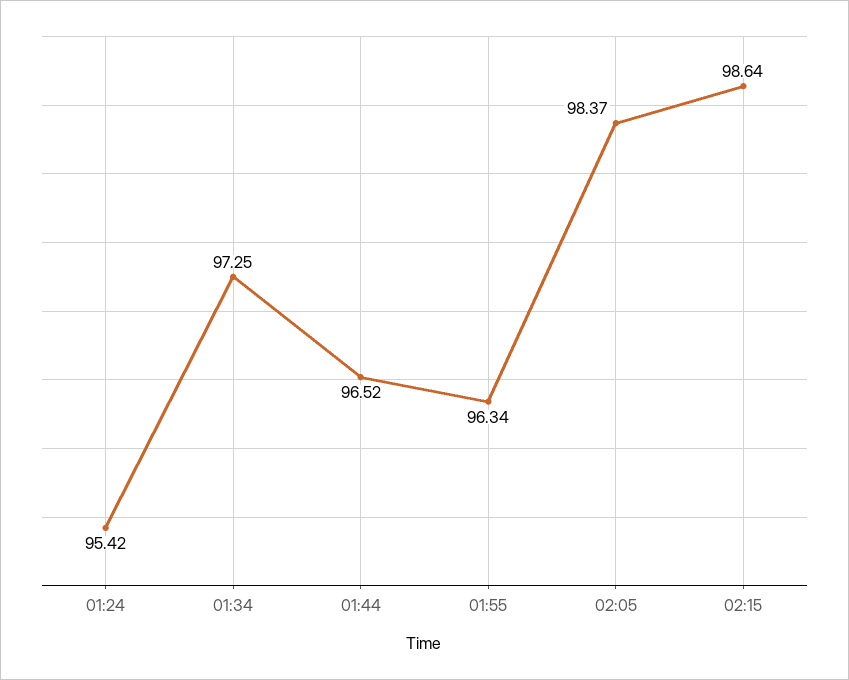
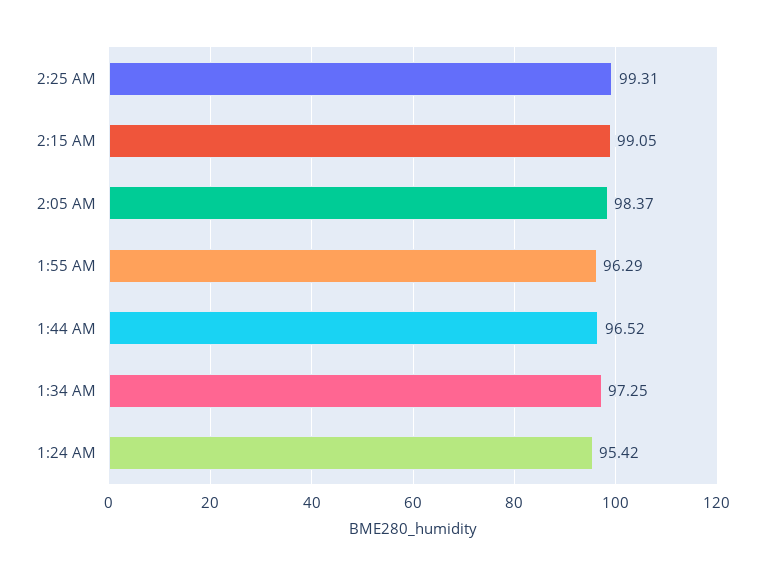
01:55: 96.34 -> 96.29
02:15: 98.64 -> 99.05
2:25 AM: none -> 99.31

